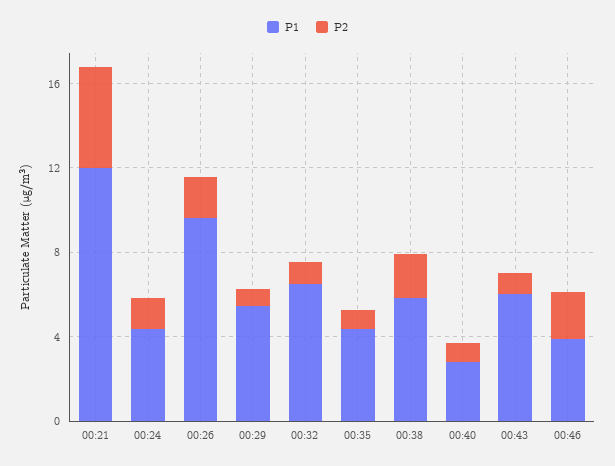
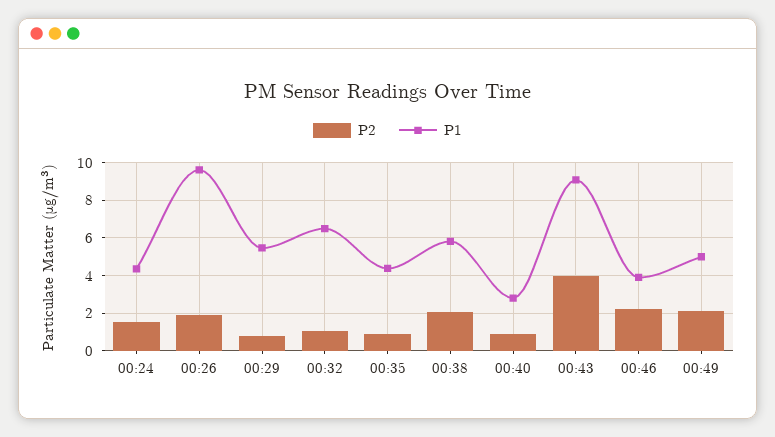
P1, 00:21: 12 -> none
P2, 00:21: 5 -> none
P1, 00:43: 6 -> 9
P2, 00:43: 1 -> 4
P2, 00:49: none -> 2
P1, 00:49: none -> 5

